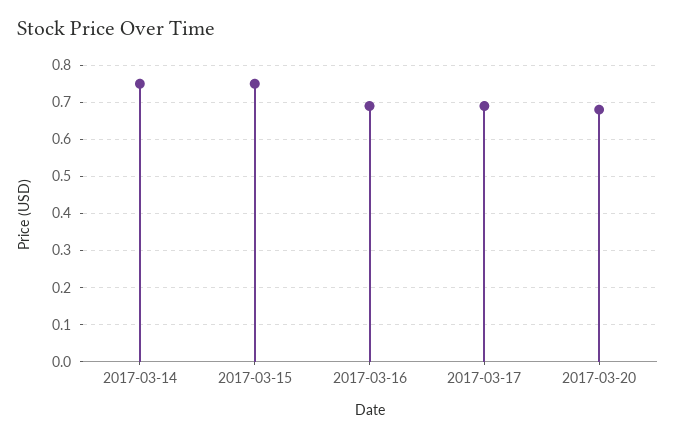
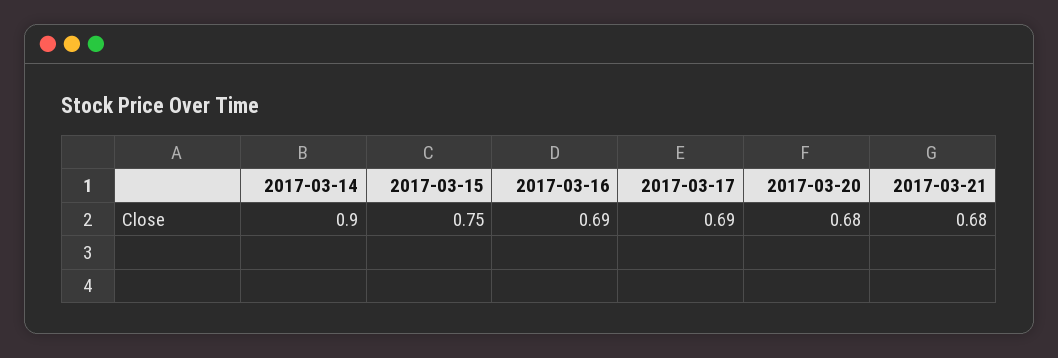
2017-03-14: 0.75 -> 0.9
2017-03-21: none -> 0.68

